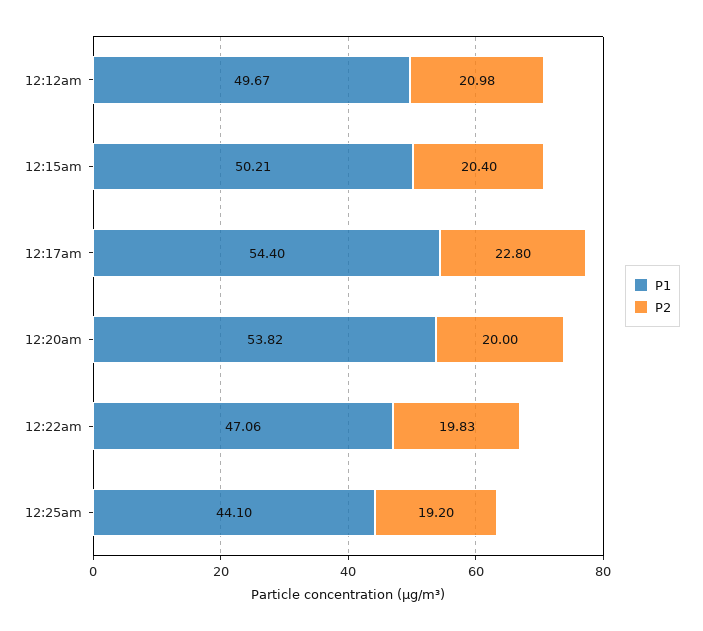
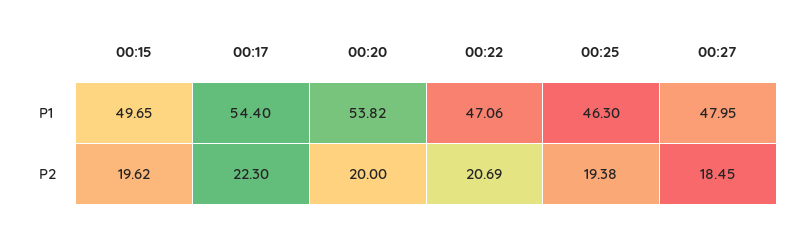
P1, 12:12am: 49.67 -> none
P2, 12:12am: 20.98 -> none
P1, 12:15am: 50.21 -> 49.65
P2, 12:15am: 20.4 -> 19.62
P2, 12:17am: 22.8 -> 22.3
P2, 12:22am: 19.83 -> 20.69
P1, 12:25am: 44.1 -> 46.3
P2, 12:25am: 19.2 -> 19.38
P1, 00:27: none -> 47.95
P2, 00:27: none -> 18.45

